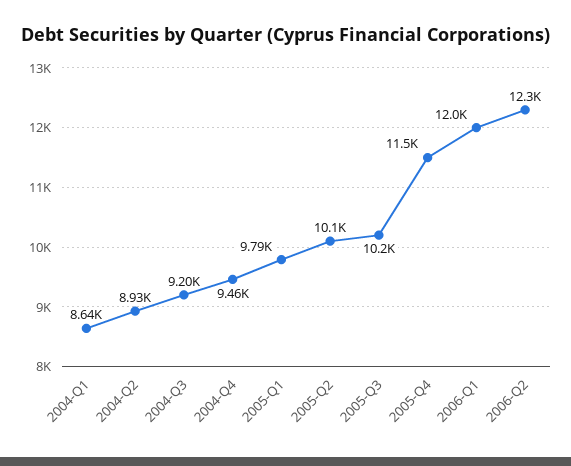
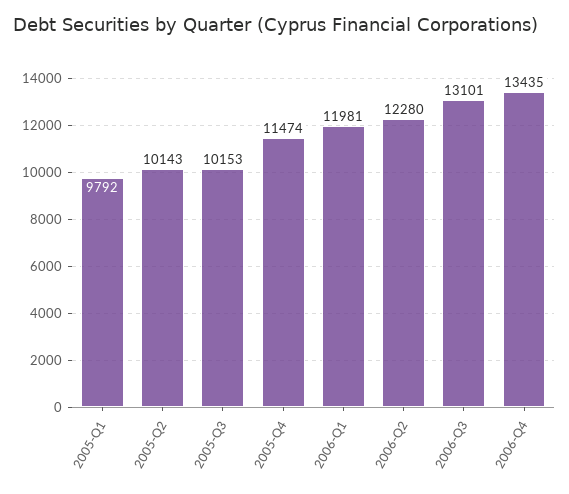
2004-Q1: 8640 -> none
2004-Q2: 8930 -> none
2004-Q3: 9200 -> none
2004-Q4: 9460 -> none
2006-Q3: none -> 13101
2006-Q4: none -> 13435

